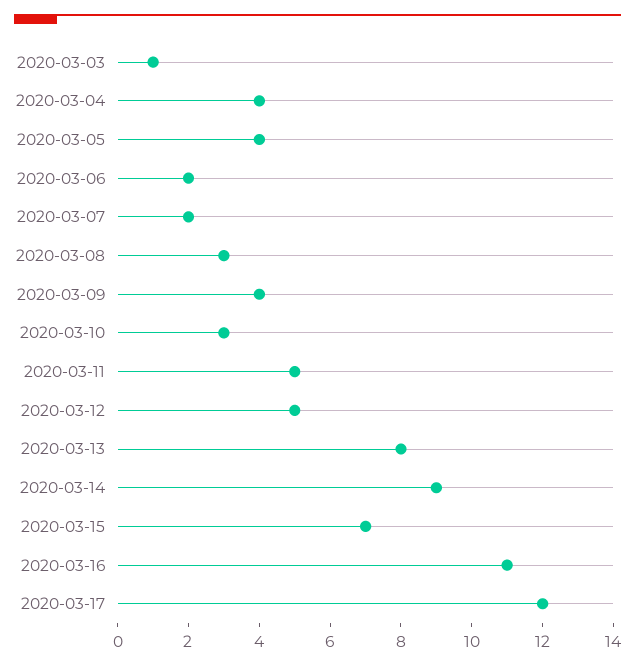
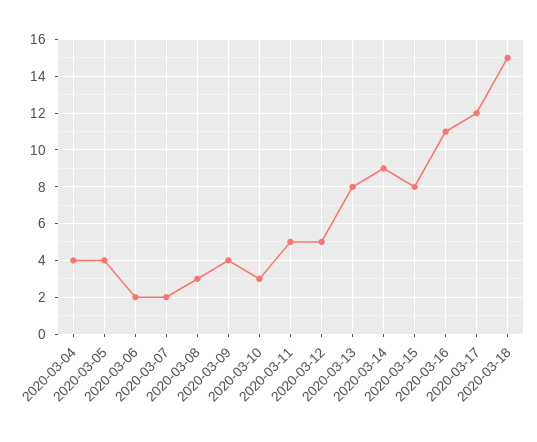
2020-03-03: 1 -> none
2020-03-15: 7 -> 8
2020-03-18: none -> 15

